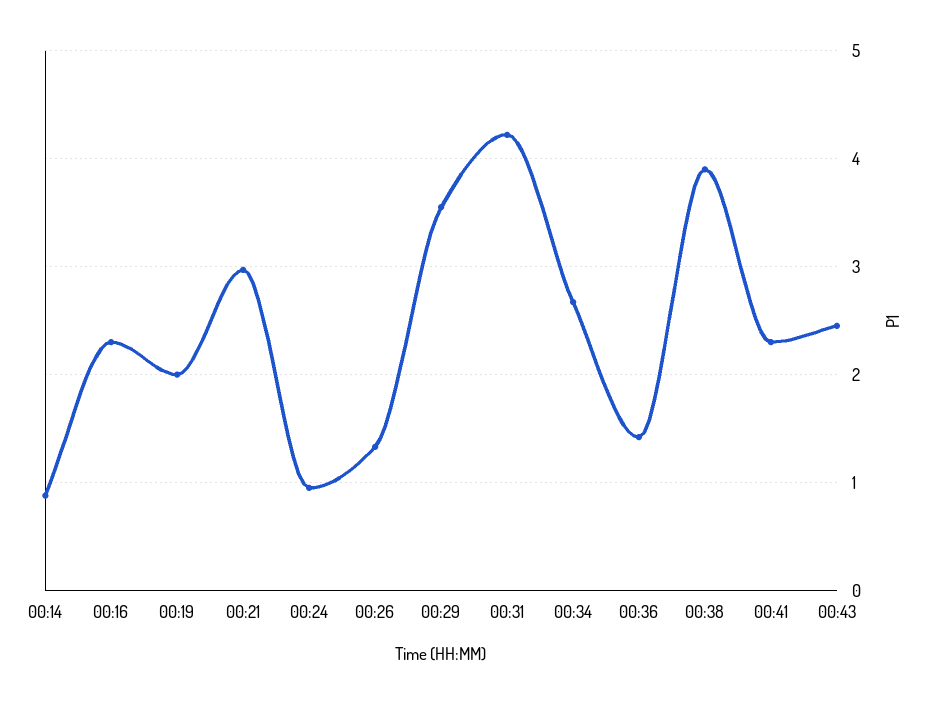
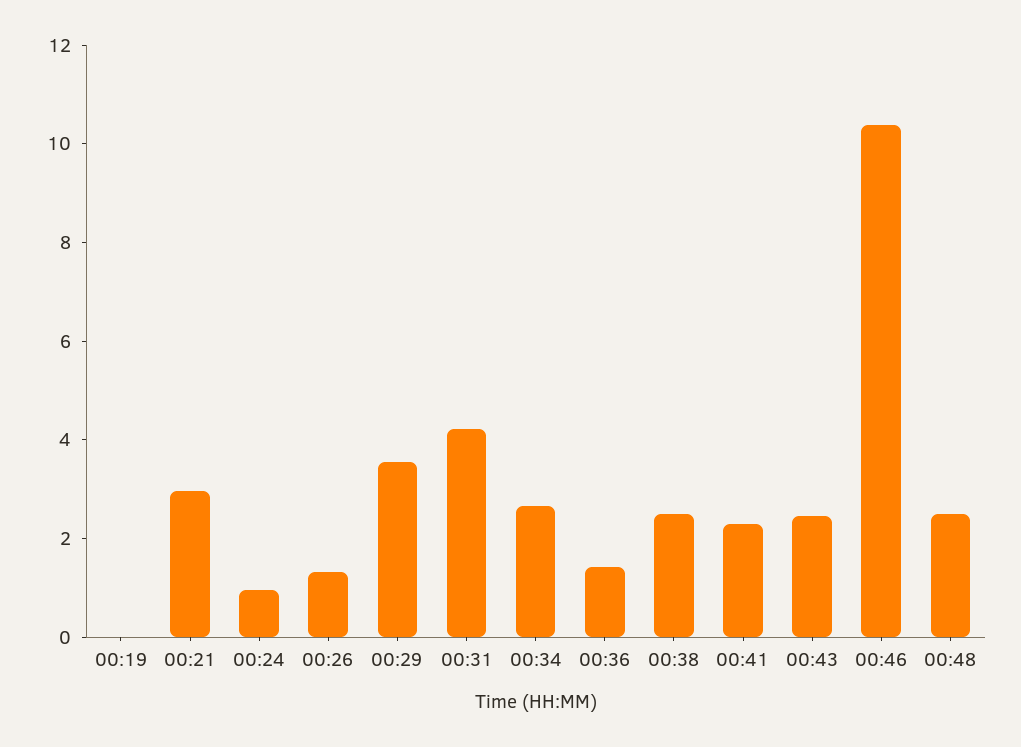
00:14: 0.9 -> none
00:16: 2.3 -> none
00:19: 2 -> 0
00:38: 3.9 -> 2.5
00:46: none -> 10.5
00:48: none -> 2.5

